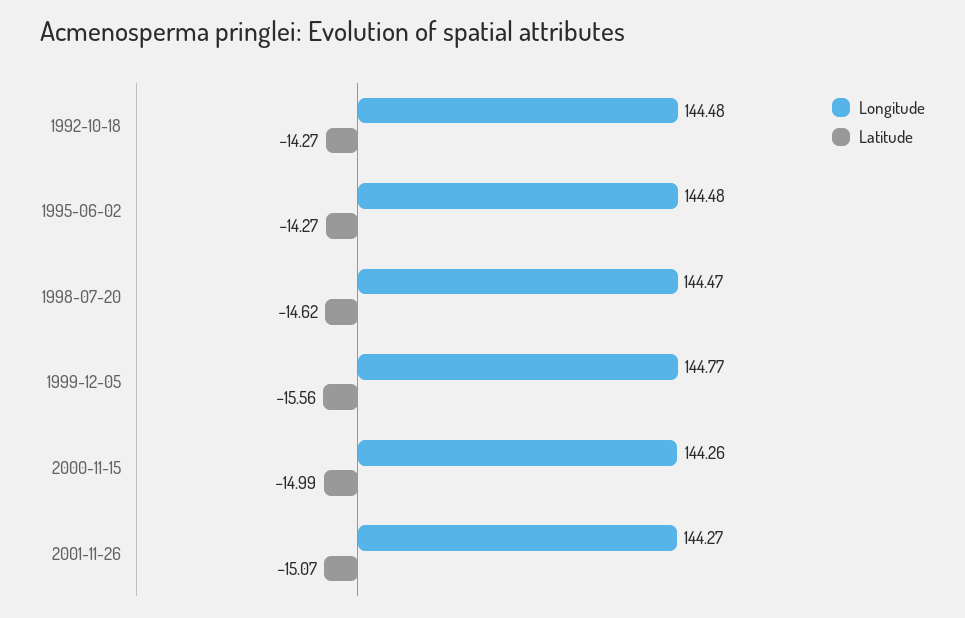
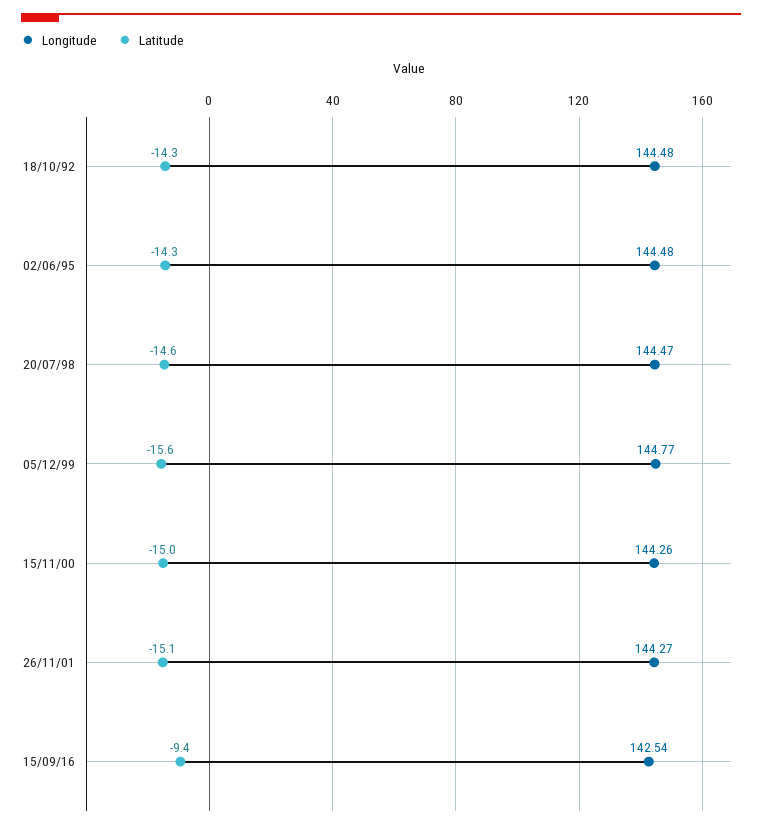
Longitude, 15/09/16: none -> 142.54
Latitude, 15/09/16: none -> -9.4

